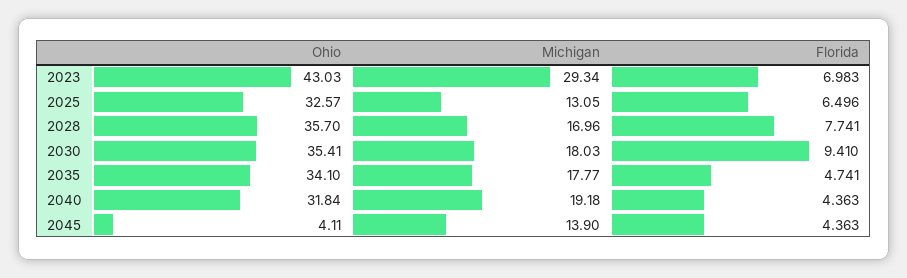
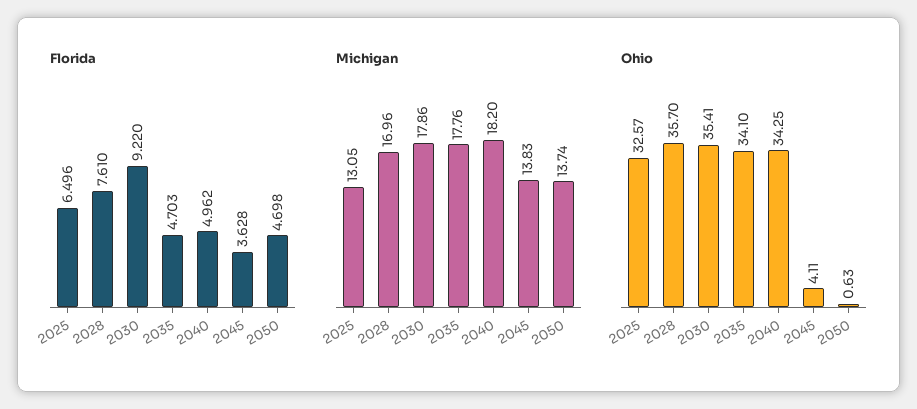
Ohio, 2023: 43.03 -> none
Michigan, 2023: 29.34 -> none
Florida, 2023: 6.983 -> none
Florida, 2028: 7.741 -> 7.61
Michigan, 2030: 18.03 -> 17.86
Florida, 2030: 9.41 -> 9.22
Michigan, 2035: 17.77 -> 17.76
Florida, 2035: 4.741 -> 4.703
Ohio, 2040: 31.84 -> 34.25
Michigan, 2040: 19.18 -> 18.2
Florida, 2040: 4.363 -> 4.962
Michigan, 2045: 13.9 -> 13.83
Florida, 2045: 4.363 -> 3.628
Florida, 2050: none -> 4.698
Michigan, 2050: none -> 13.74
Ohio, 2050: none -> 0.63

